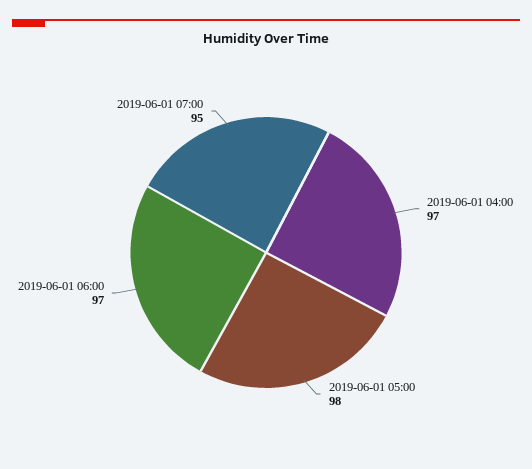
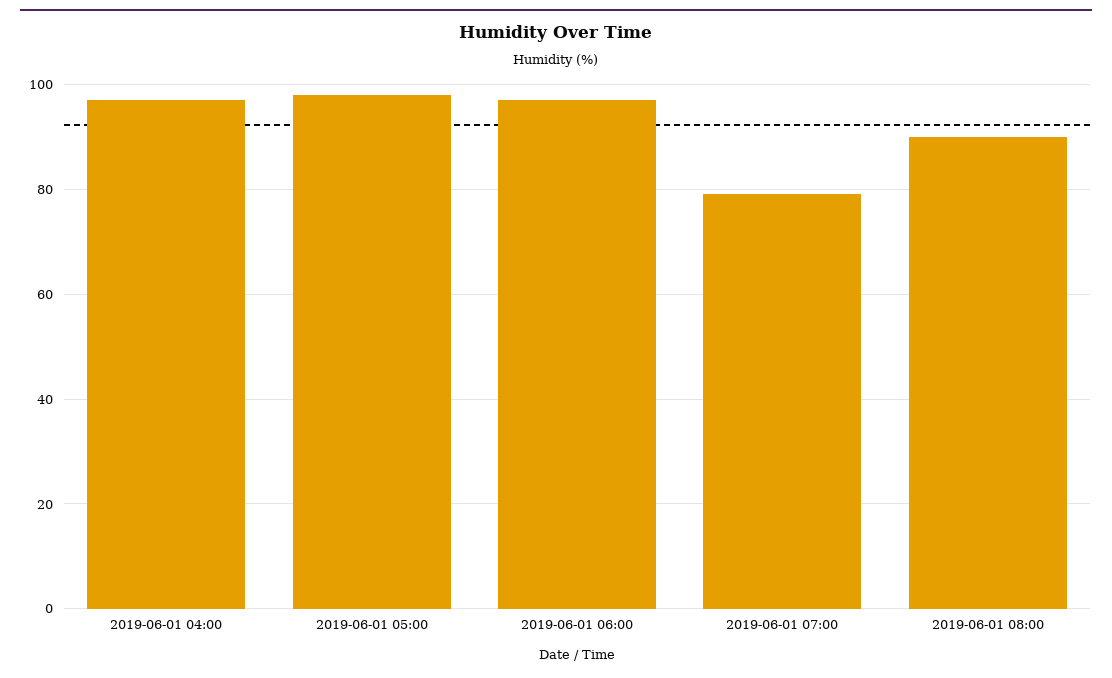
2019-06-01 07:00: 95 -> 80
2019-06-01 08:00: none -> 90

